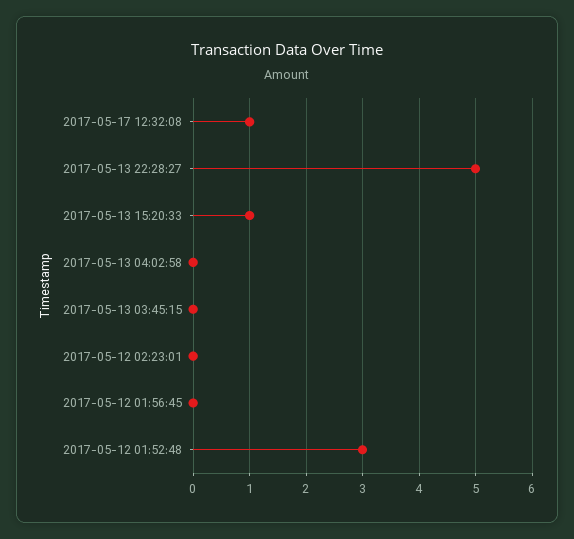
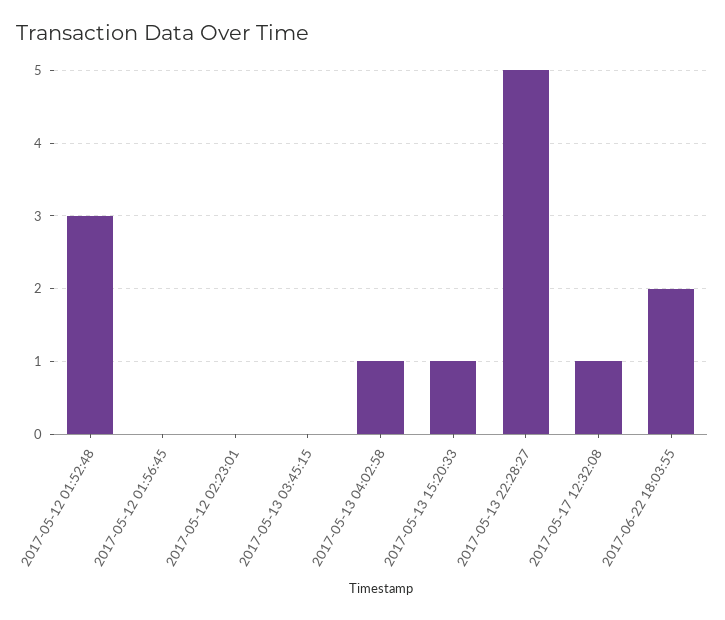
2017-05-13 04:02:58: 0 -> 1
2017-06-22 18:03:55: none -> 2

